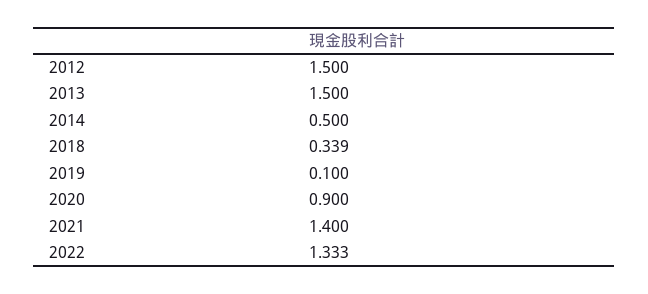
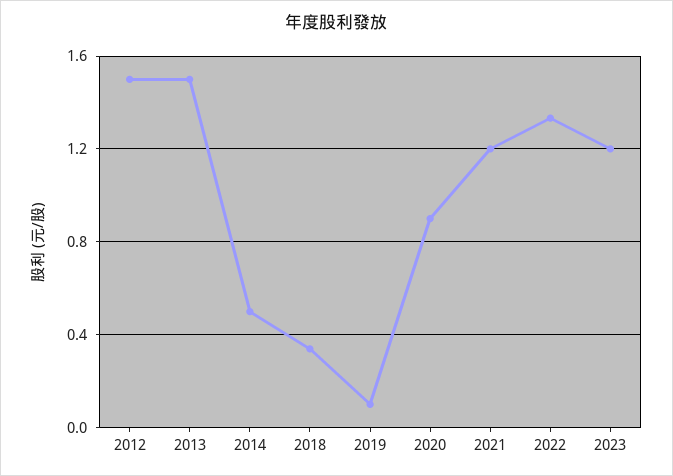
2021: 1.4 -> 1.2
2023: none -> 1.2

